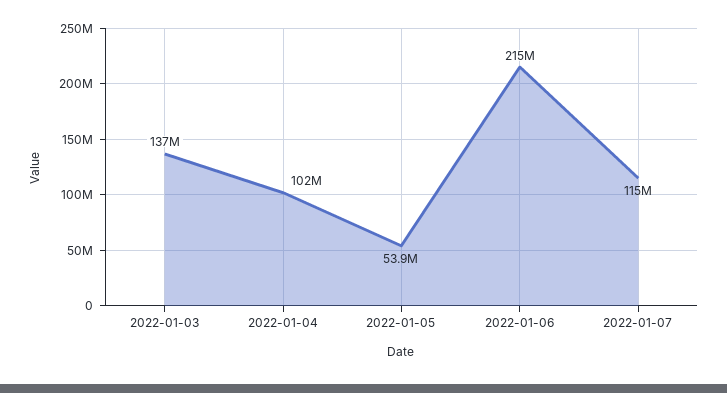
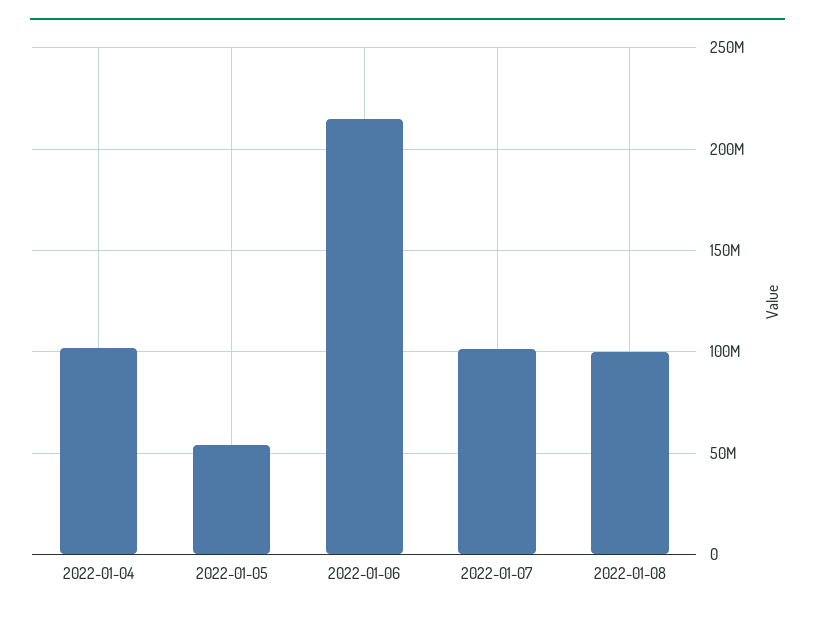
2022-01-03: 137000000 -> none
2022-01-07: 115000000 -> 100000000
2022-01-08: none -> 100000000

